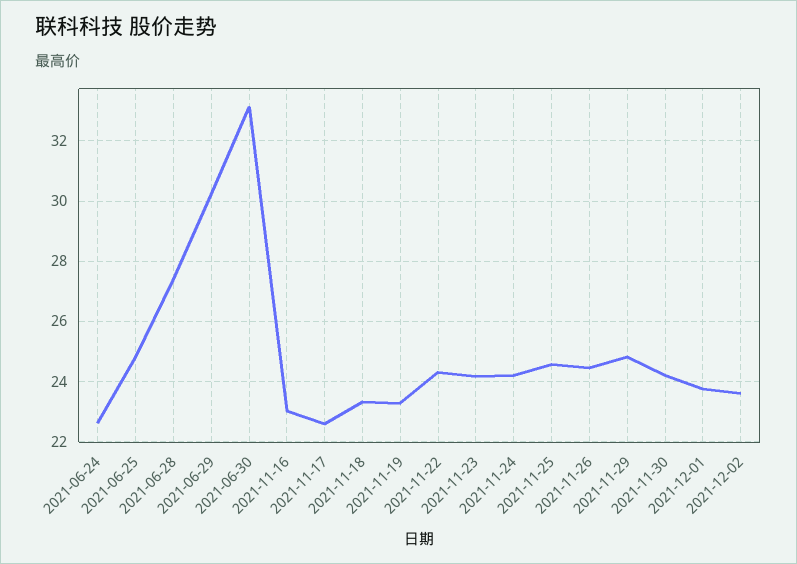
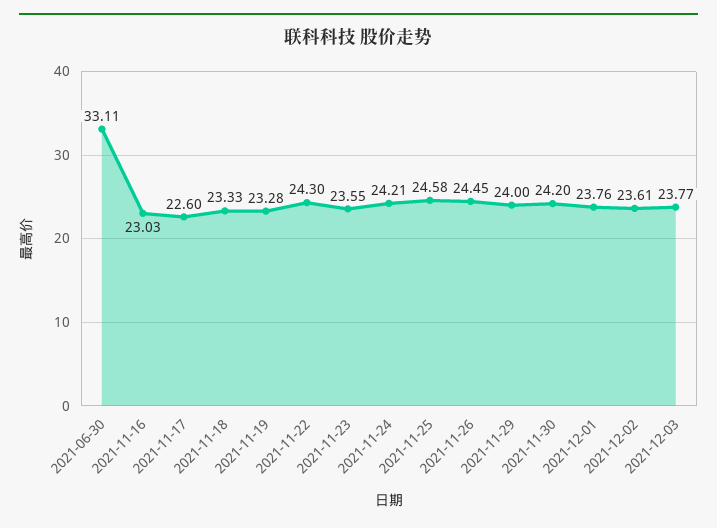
2021-06-24: 22.6 -> none
2021-06-25: 24.8 -> none
2021-06-28: 27.4 -> none
2021-06-29: 30.2 -> none
2021-11-23: 24.2 -> 23.55
2021-11-29: 24.8 -> 24
2021-12-03: none -> 23.77

